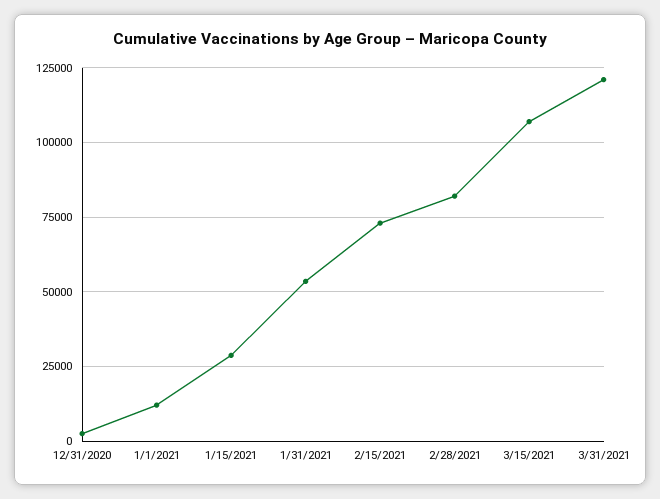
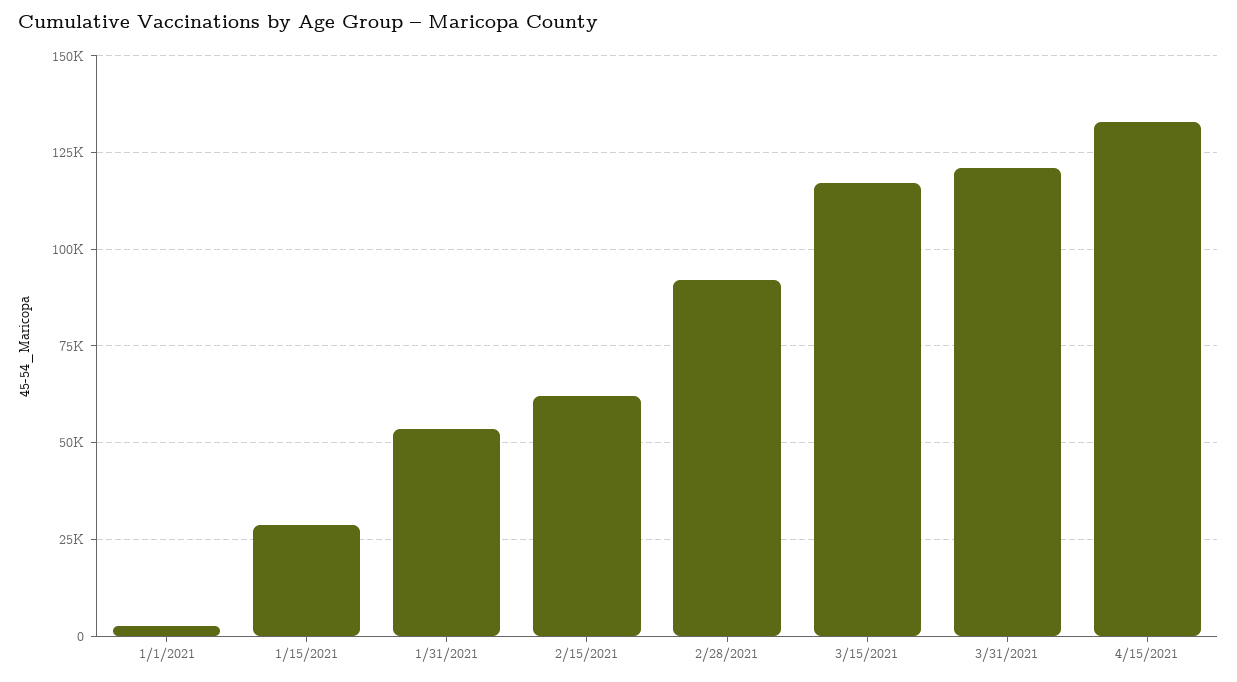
12/31/2020: 2500 -> none
1/1/2021: 12500 -> 2500
2/15/2021: 72500 -> 62500
2/28/2021: 82500 -> 92500
3/15/2021: 107500 -> 117500
4/15/2021: none -> 132500

